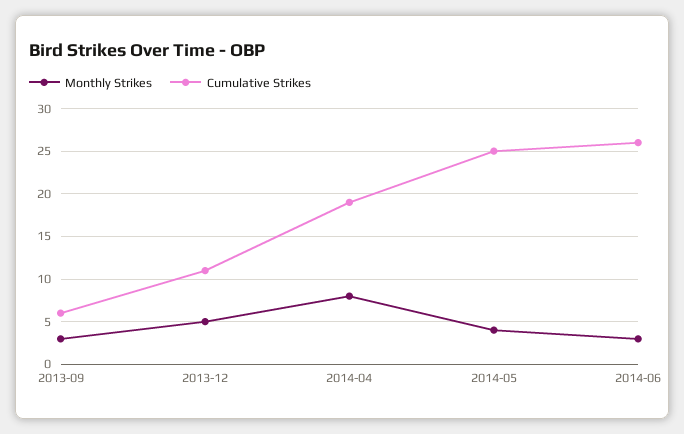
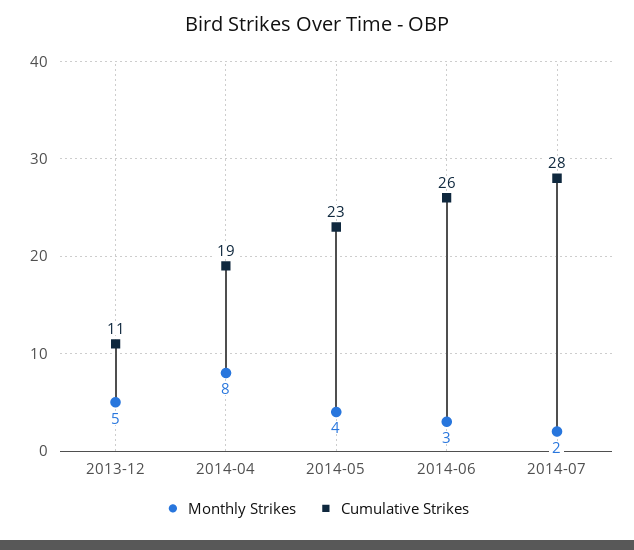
Monthly Strikes, 2013-09: 3 -> none
Cumulative Strikes, 2013-09: 6 -> none
Cumulative Strikes, 2014-05: 25 -> 23
Monthly Strikes, 2014-07: none -> 2
Cumulative Strikes, 2014-07: none -> 28

